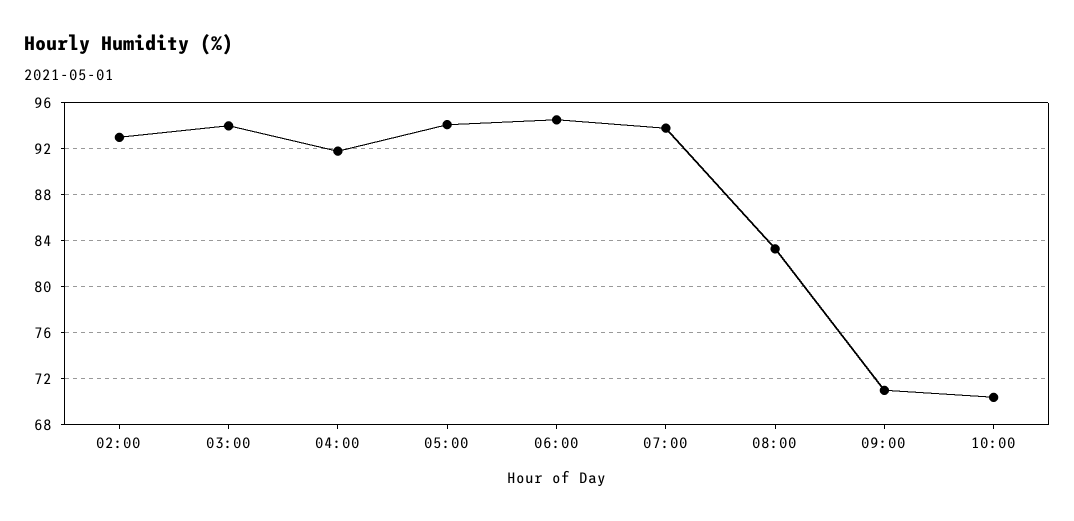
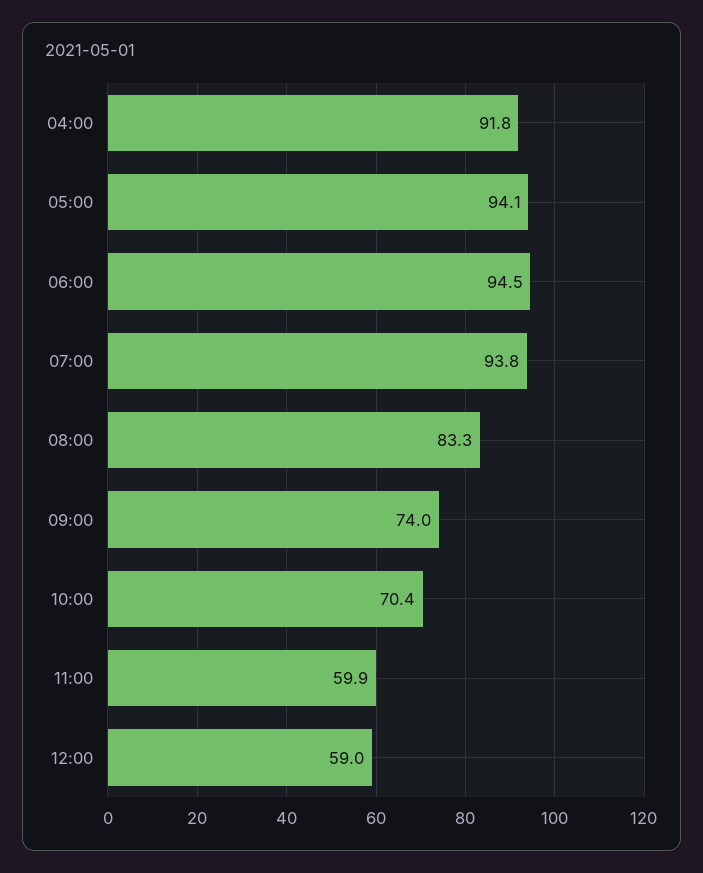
02:00: 93 -> none
03:00: 94 -> none
09:00: 71 -> 74
11:00: none -> 59.9
12:00: none -> 59

